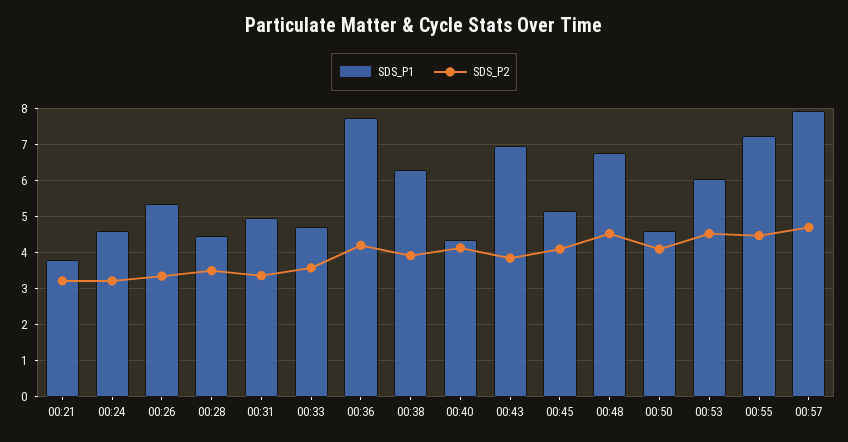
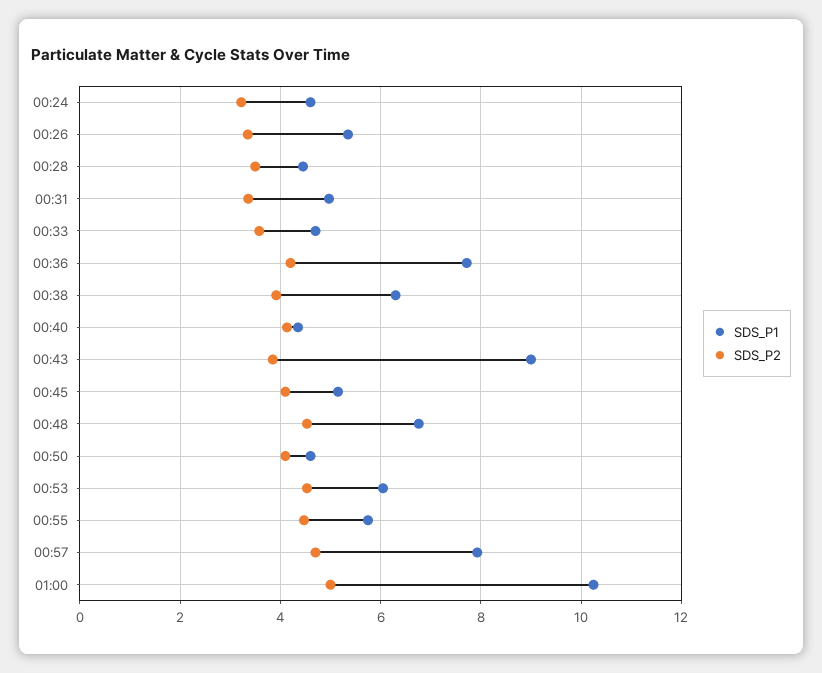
SDS_P1, 00:21: 3.8 -> none
SDS_P2, 00:21: 3.2 -> none
SDS_P1, 00:43: 7 -> 9
SDS_P1, 00:55: 7.2 -> 5.8
SDS_P1, 01:00: none -> 10.2
SDS_P2, 01:00: none -> 5

